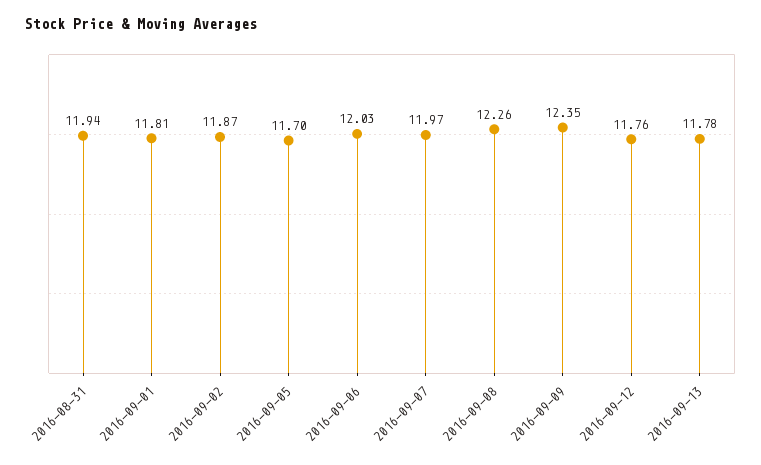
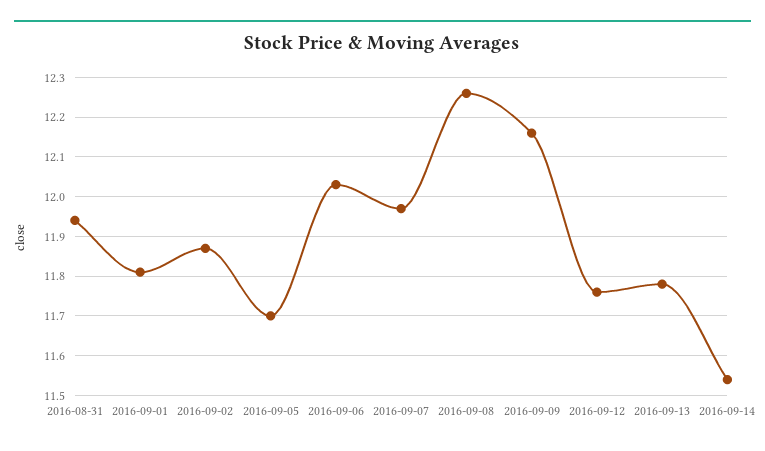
2016-09-09: 12.35 -> 12.15
2016-09-14: none -> 11.55

